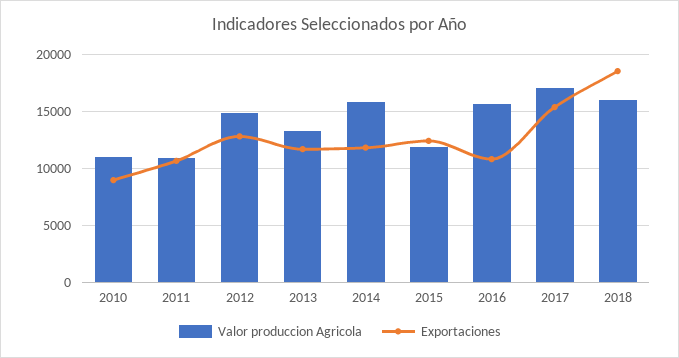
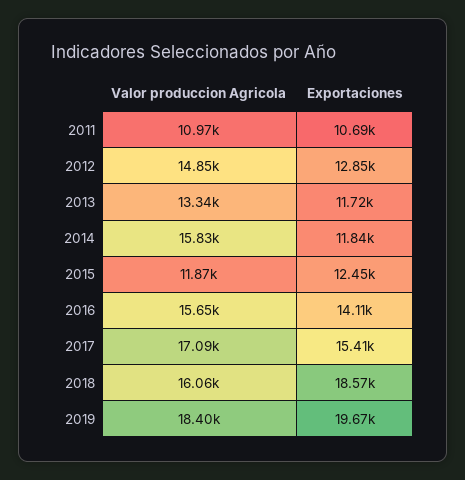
Valor produccion Agricola, 2010: 11000 -> none
Exportaciones, 2010: 9000 -> none
Exportaciones, 2016: 11000 -> 14110
Valor produccion Agricola, 2019: none -> 18400
Exportaciones, 2019: none -> 19670

